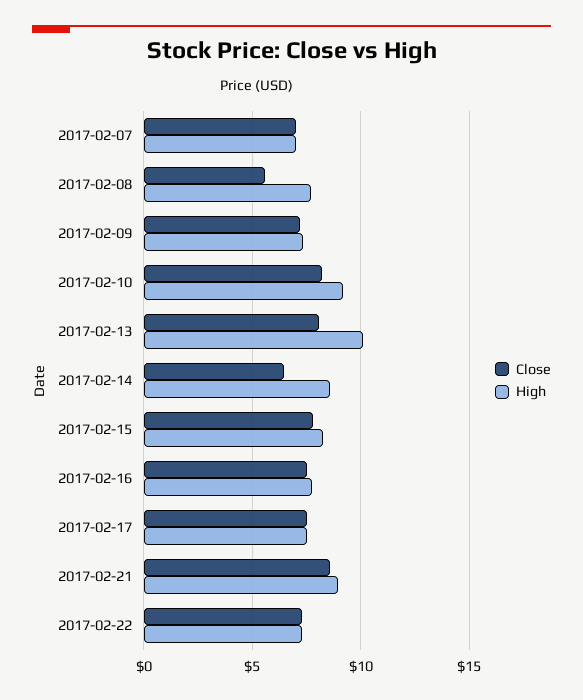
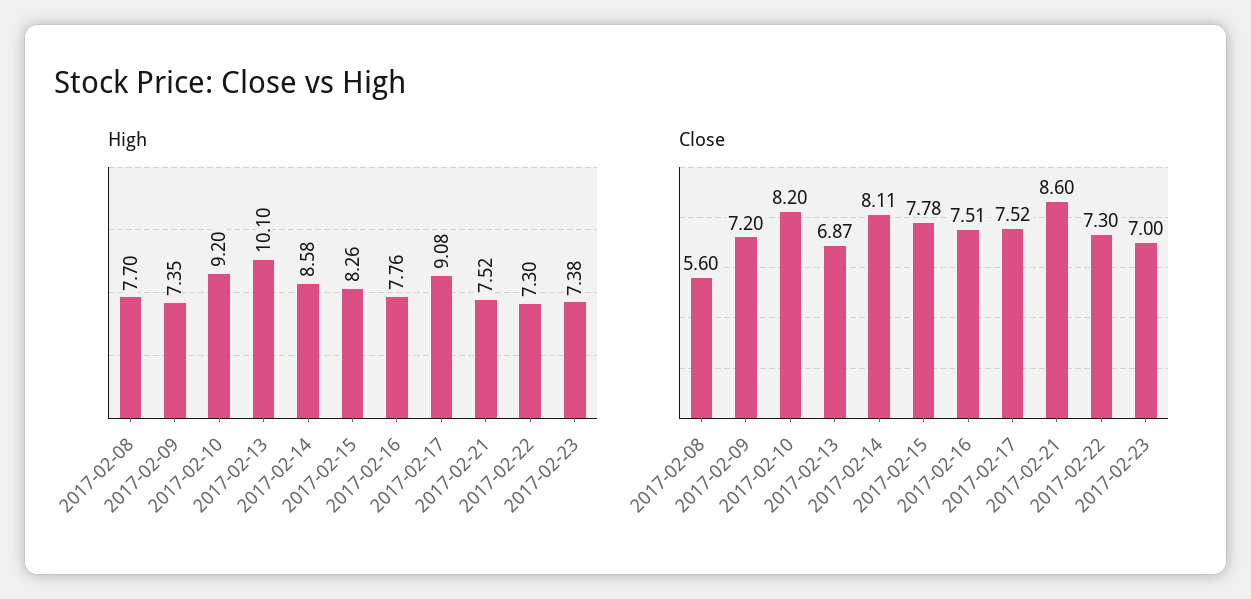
Close, 2017-02-07: 7 -> none
High, 2017-02-07: 7 -> none
Close, 2017-02-13: 8 -> 6.87
Close, 2017-02-14: 6.5 -> 8.11
High, 2017-02-17: 7.5 -> 9.08
High, 2017-02-21: 9 -> 7.52
High, 2017-02-23: none -> 7.38
Close, 2017-02-23: none -> 7

